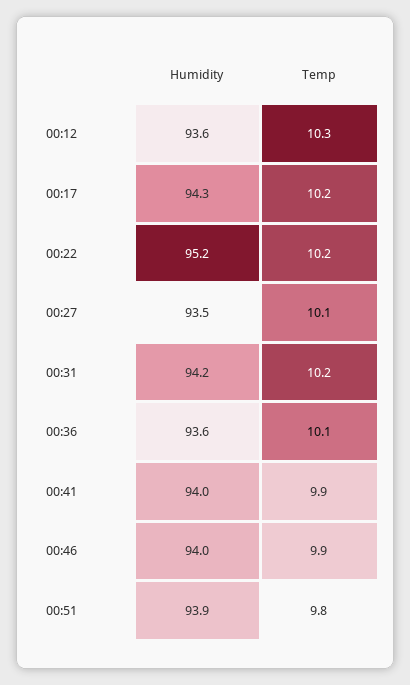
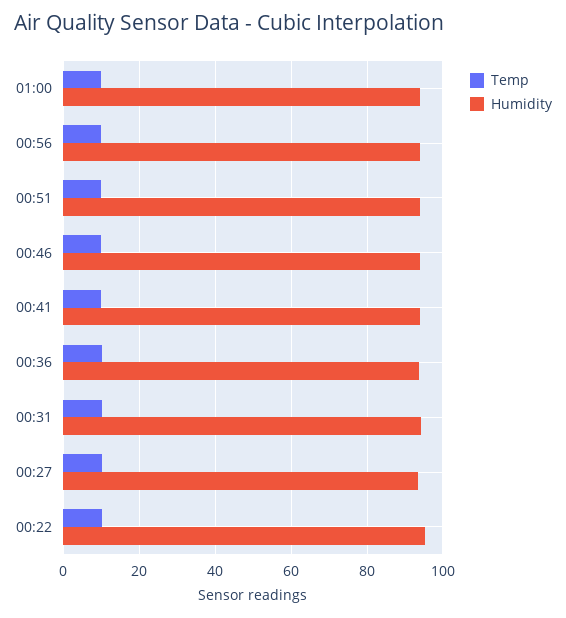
Humidity, 00:12: 93.6 -> none
Temp, 00:12: 10.3 -> none
Humidity, 00:17: 94.3 -> none
Temp, 00:17: 10.2 -> none
Temp, 01:00: none -> 10
Humidity, 01:00: none -> 94
Temp, 00:56: none -> 10
Humidity, 00:56: none -> 94

